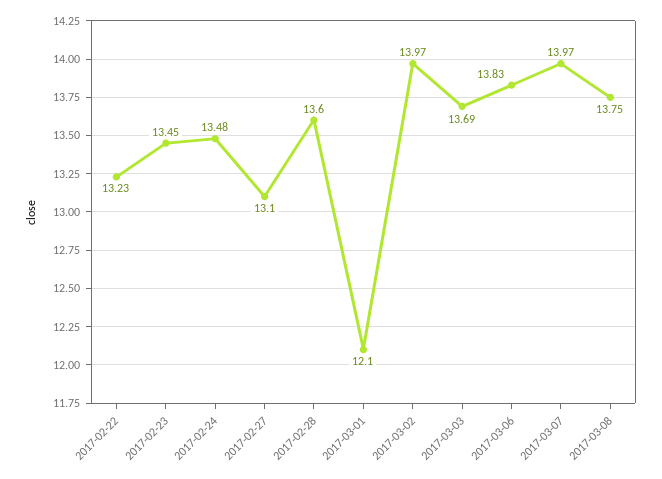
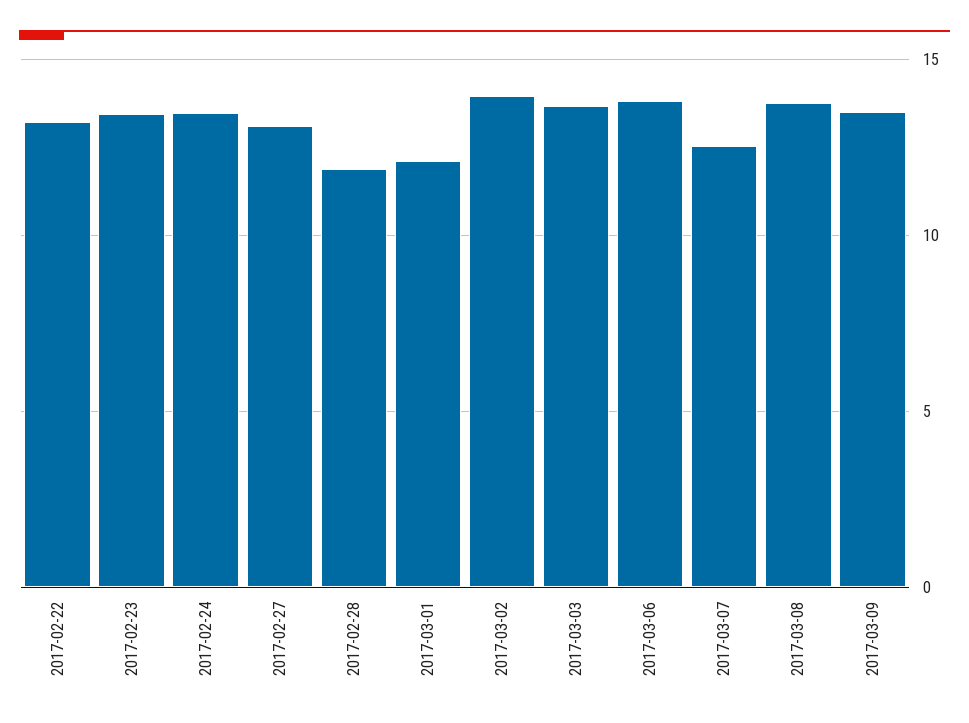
2017-02-28: 13.6 -> 12
2017-03-07: 13.97 -> 12.5
2017-03-09: none -> 13.5

